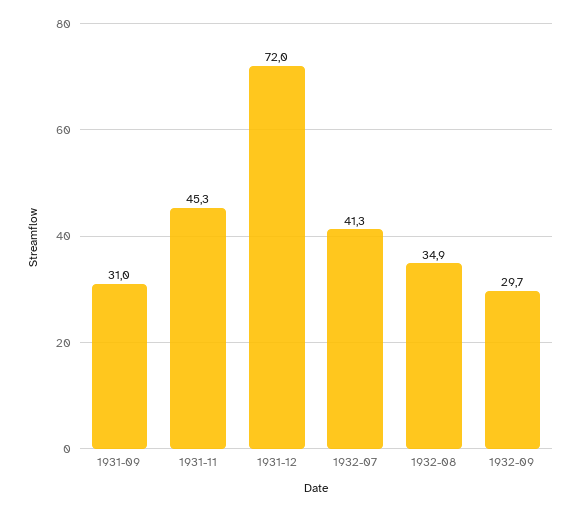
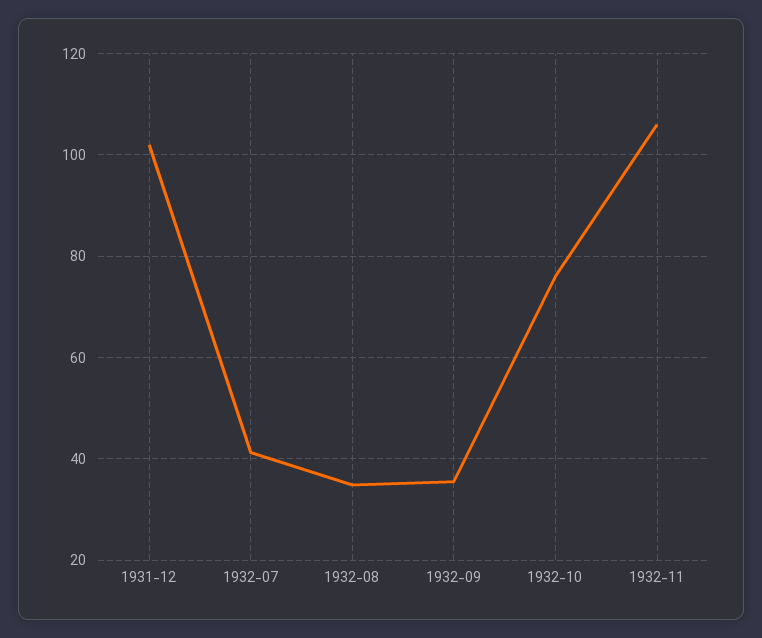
1931-09: 31 -> none
1931-11: 45.3 -> none
1931-12: 72 -> 102
1932-09: 29.7 -> 36
1932-10: none -> 76
1932-11: none -> 106

